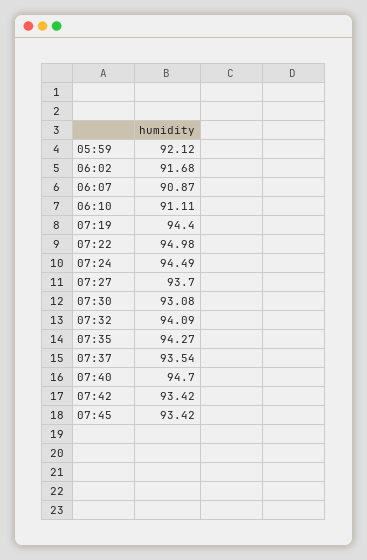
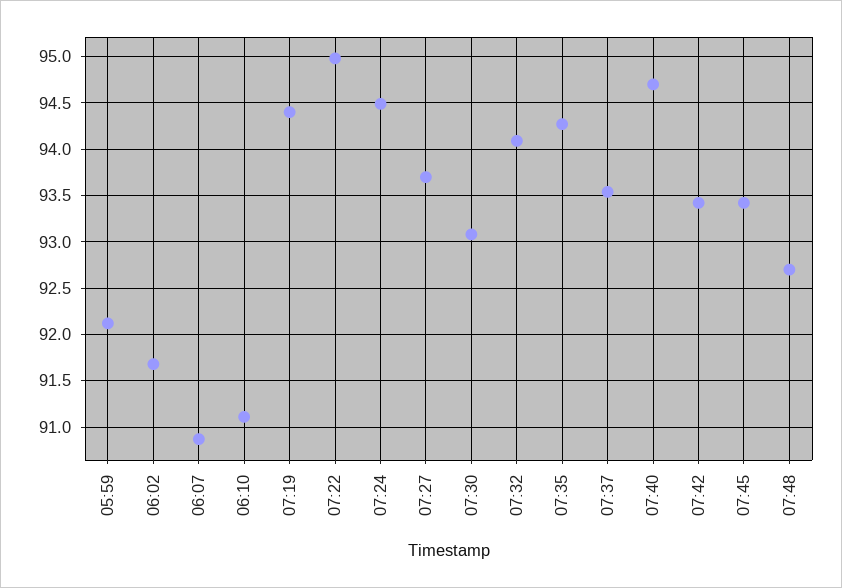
07:48: none -> 92.7

